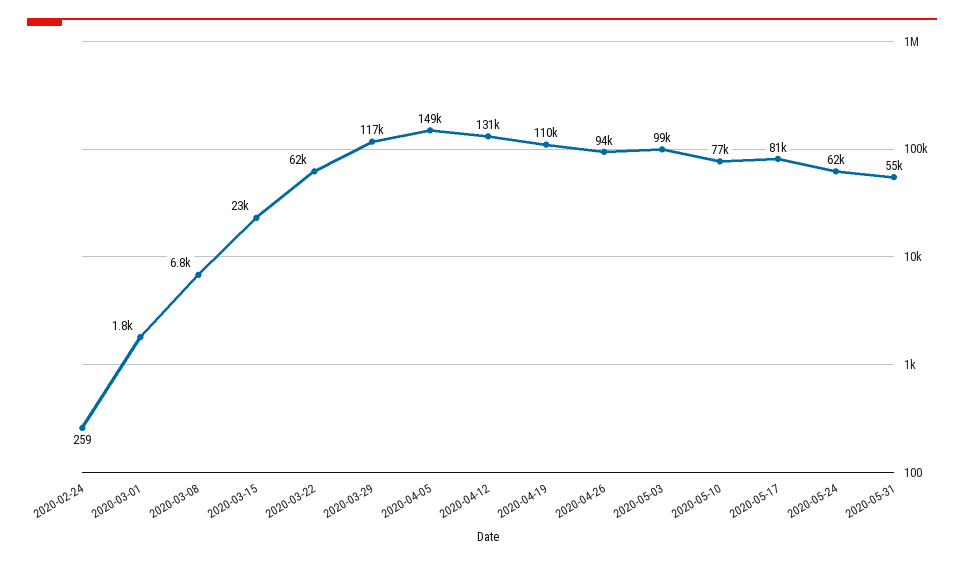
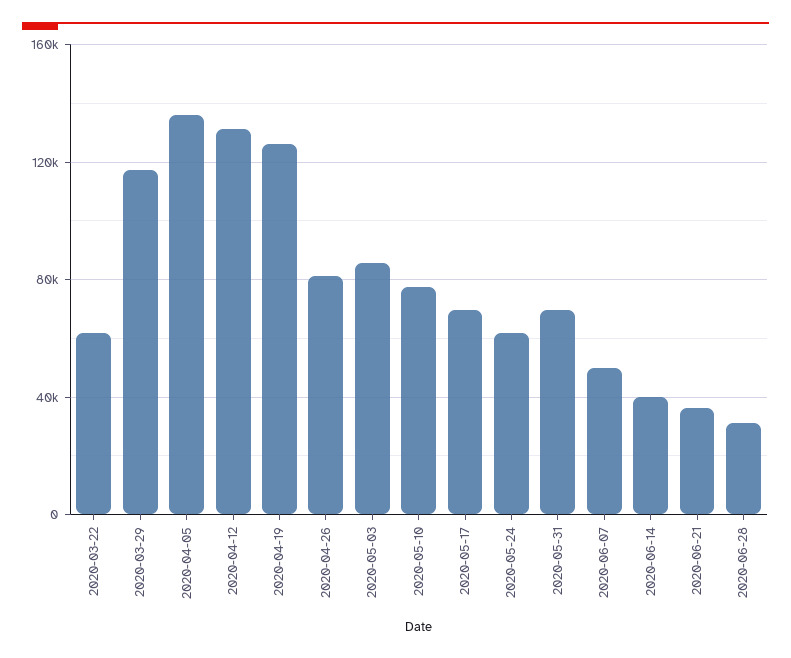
2020-02-24: 259 -> none
2020-03-01: 1800 -> none
2020-03-08: 6800 -> none
2020-03-15: 23000 -> none
2020-04-05: 149000 -> 135000
2020-04-19: 110000 -> 125000
2020-04-26: 94000 -> 80000
2020-05-03: 99000 -> 85000
2020-05-17: 81000 -> 70000
2020-05-31: 55000 -> 70000
2020-06-07: none -> 50000
2020-06-14: none -> 40000
2020-06-21: none -> 35000
2020-06-28: none -> 30000

